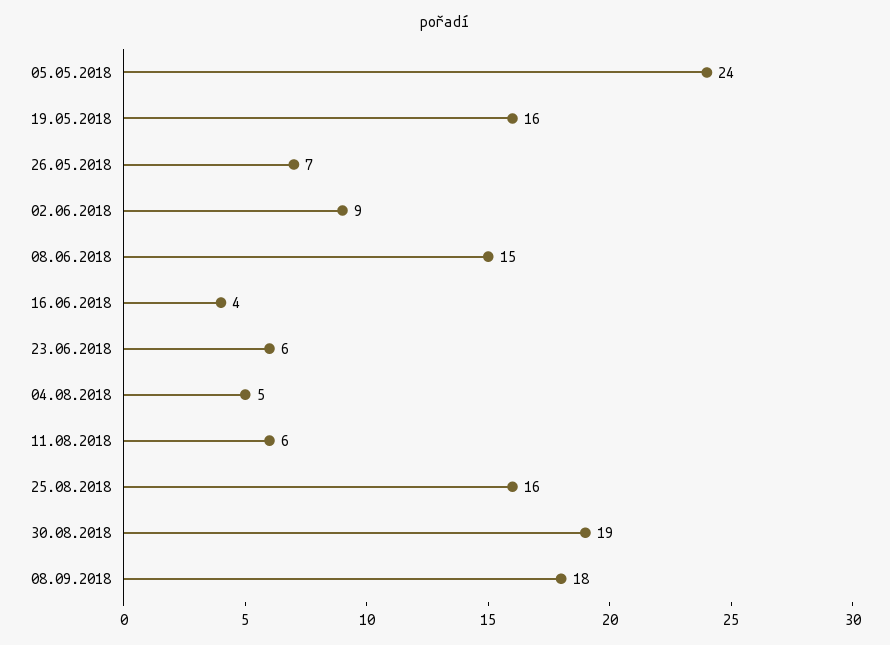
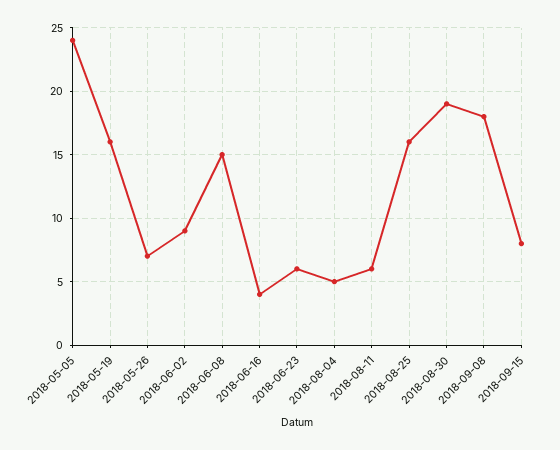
2018-09-15: none -> 8

